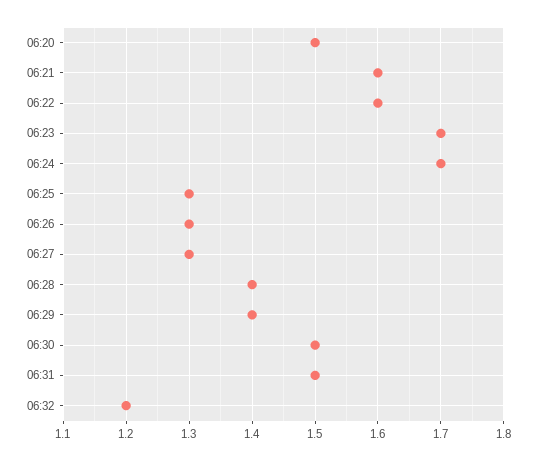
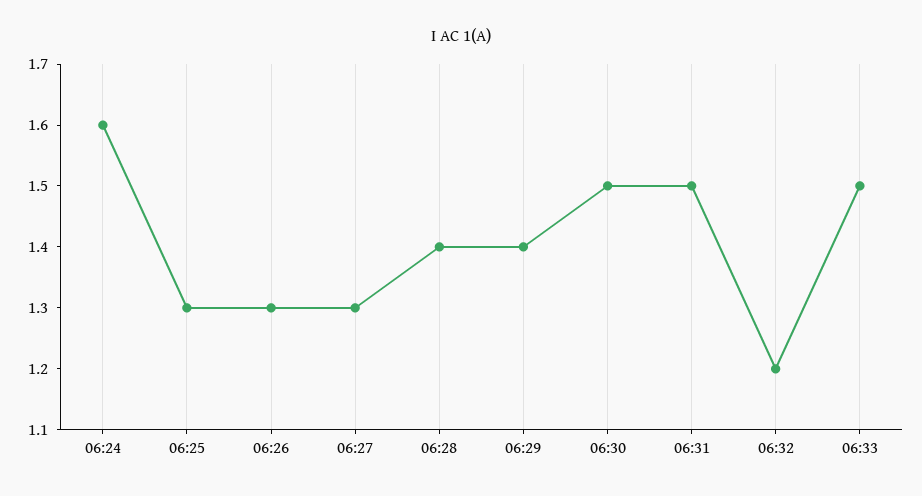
06:20: 1.5 -> none
06:21: 1.6 -> none
06:22: 1.6 -> none
06:23: 1.7 -> none
06:24: 1.7 -> 1.6
06:33: none -> 1.5

